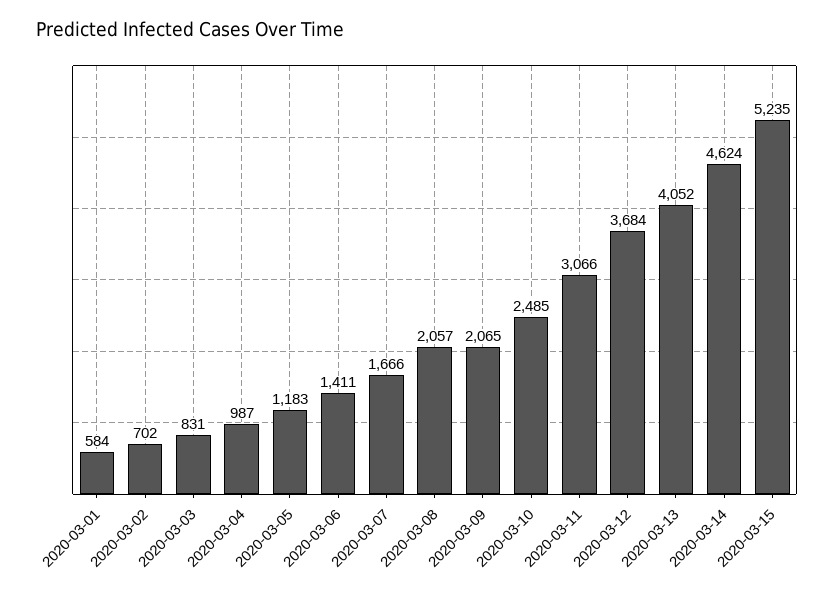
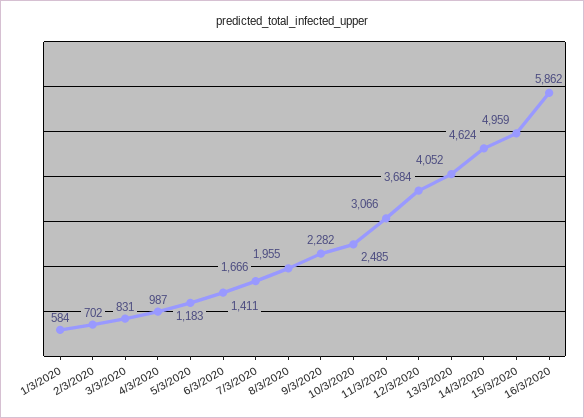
2020-03-08: 2057 -> 1955
2020-03-09: 2065 -> 2282
2020-03-15: 5235 -> 4959
16/3/2020: none -> 5862

